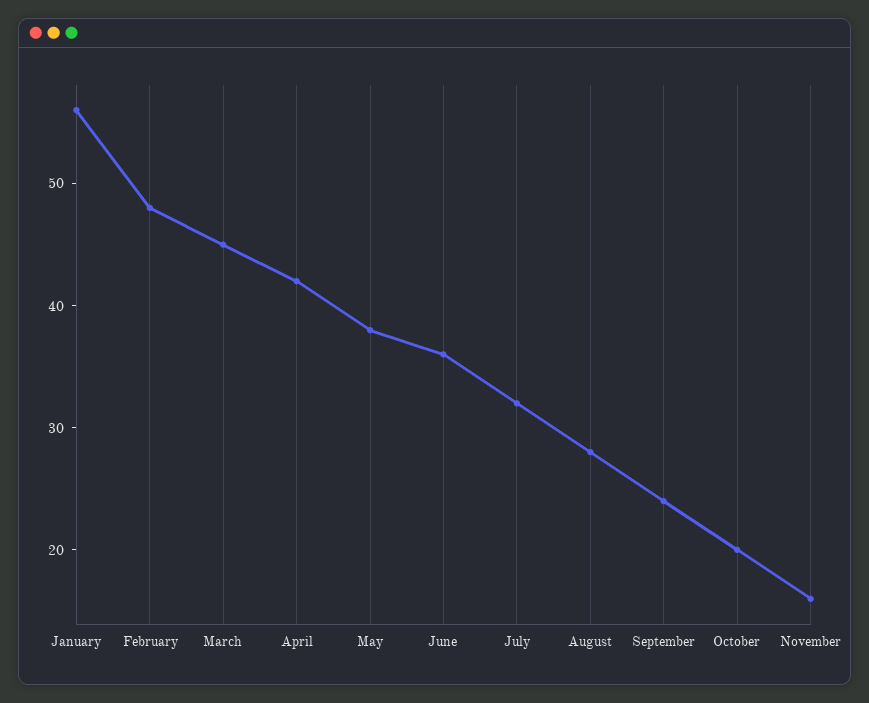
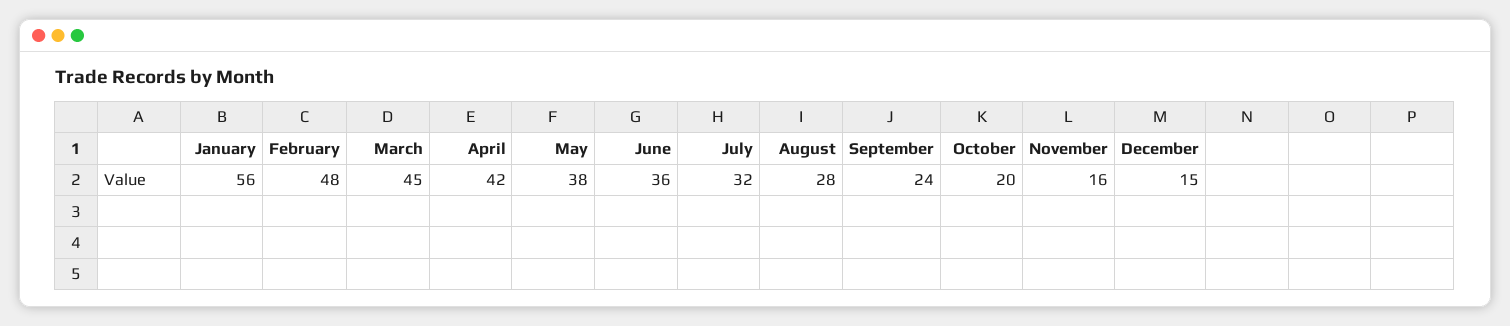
December: none -> 15

